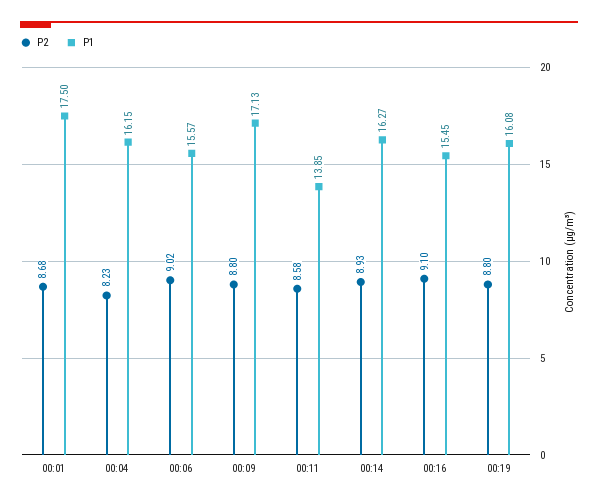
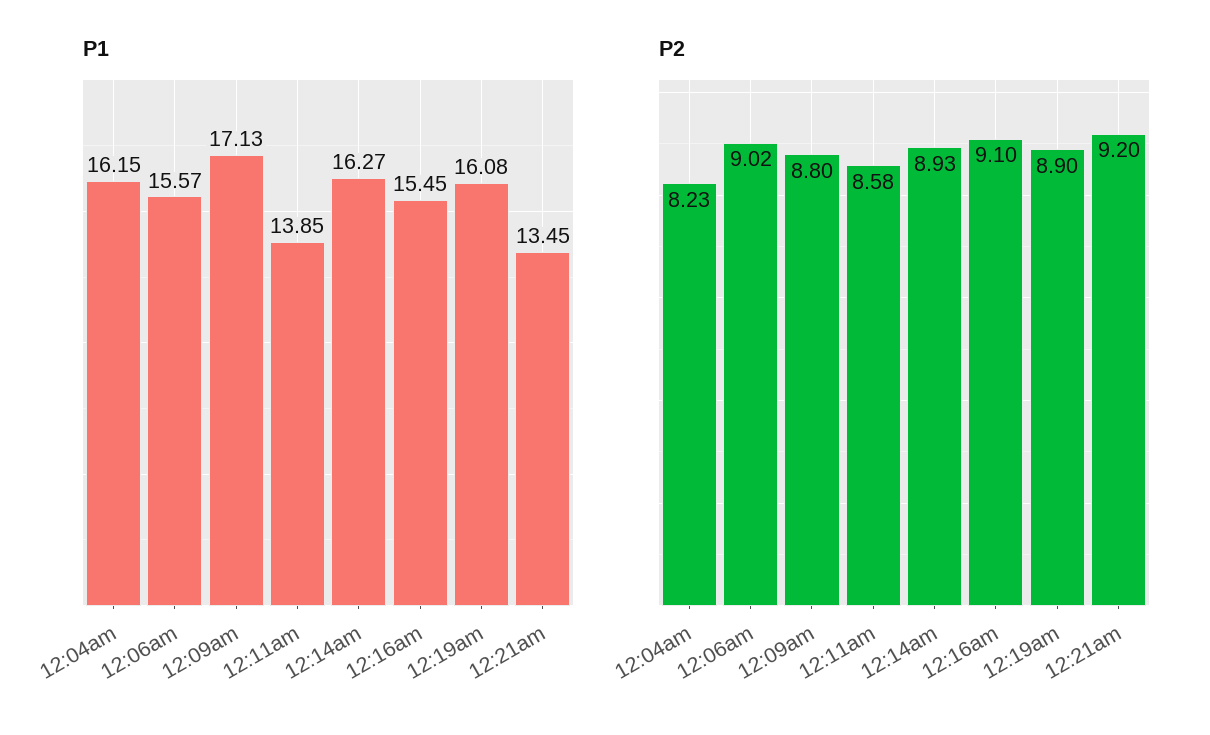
P2, 00:01: 8.68 -> none
P1, 00:01: 17.5 -> none
P2, 00:19: 8.8 -> 8.9
P1, 12:21am: none -> 13.45
P2, 12:21am: none -> 9.2

